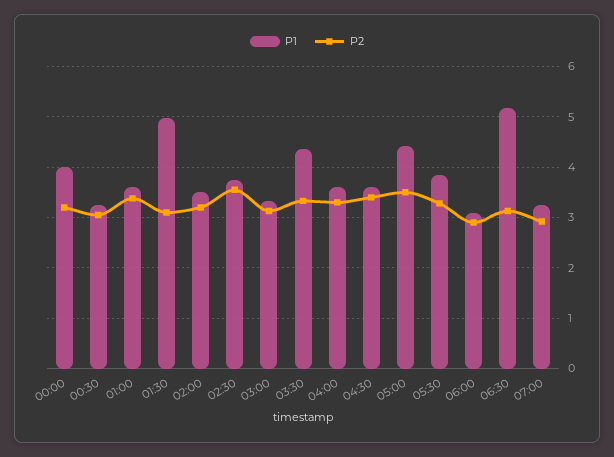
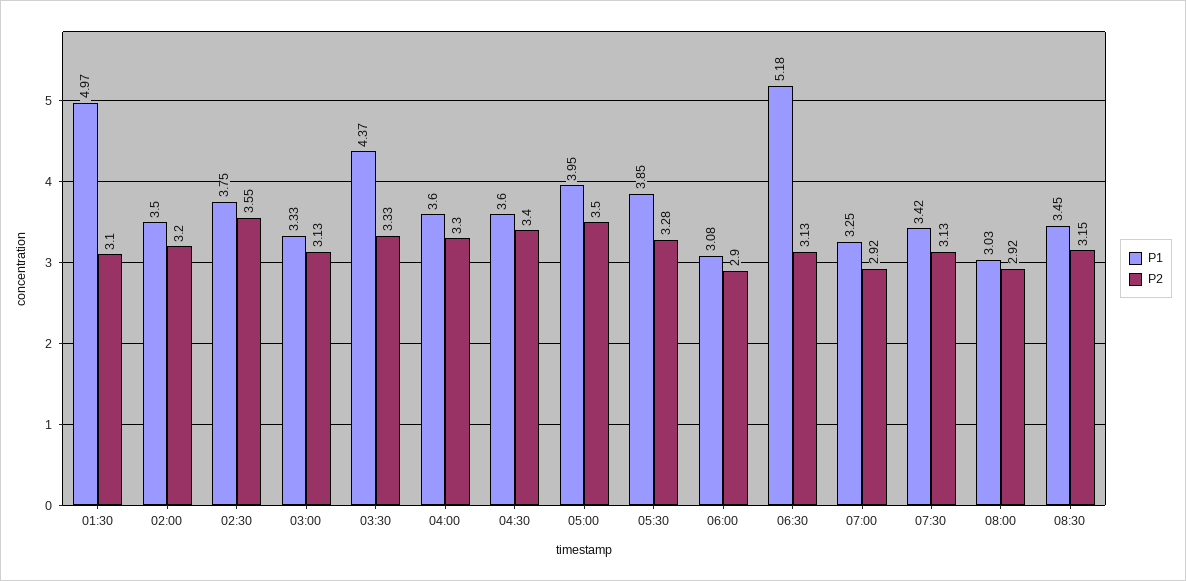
P1, 00:00: 4 -> none
P2, 00:00: 3.2 -> none
P1, 00:30: 3.2 -> none
P2, 00:30: 3 -> none
P1, 01:00: 3.6 -> none
P2, 01:00: 3.4 -> none
P1, 05:00: 4.4 -> 3.95
P1, 07:30: none -> 3.42
P2, 07:30: none -> 3.13
P1, 08:00: none -> 3.03
P2, 08:00: none -> 2.92
P1, 08:30: none -> 3.45
P2, 08:30: none -> 3.15

